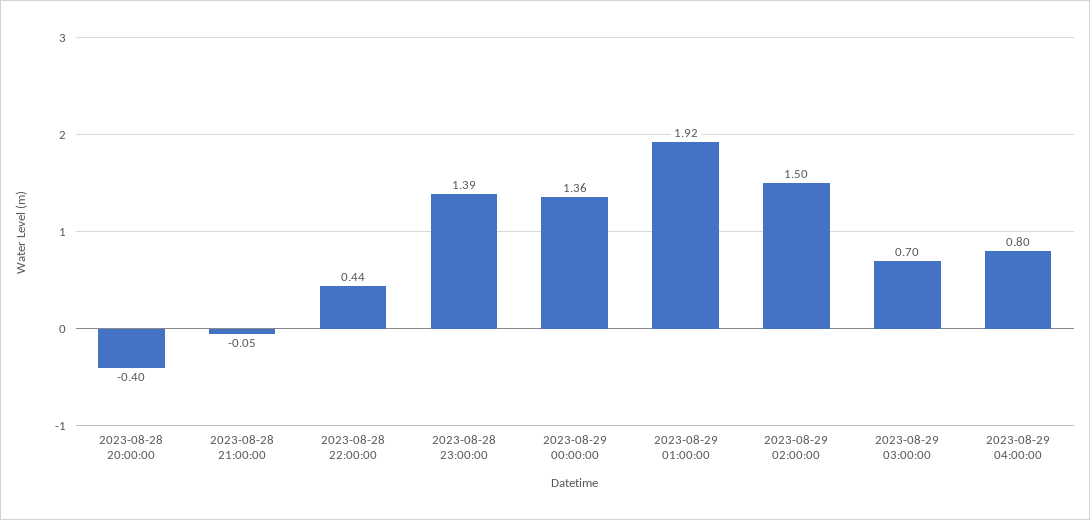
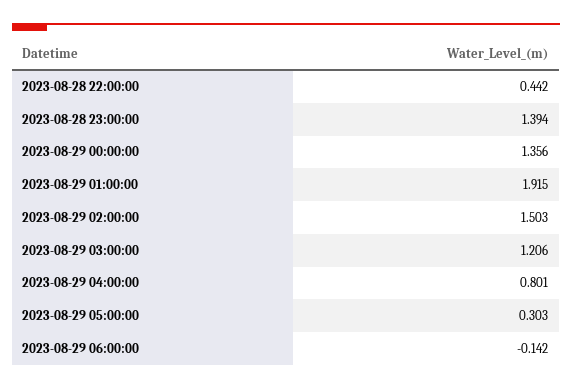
2023-08-28 20:00:00: -0.4 -> none
2023-08-28 21:00:00: -0.05 -> none
2023-08-29 03:00:00: 0.7 -> 1.206
2023-08-29 05:00:00: none -> 0.303
2023-08-29 06:00:00: none -> -0.142

